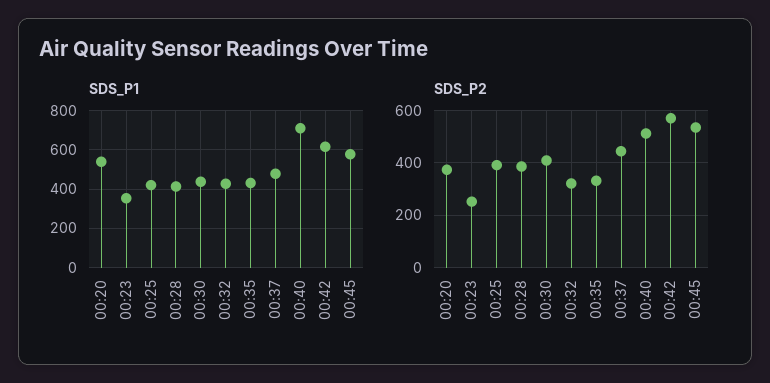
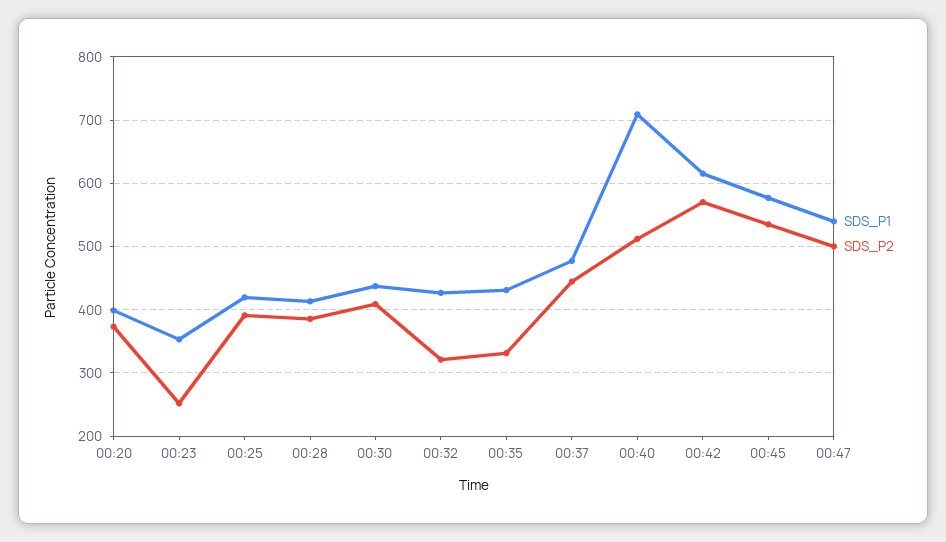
SDS_P1, 00:20: 550 -> 400
SDS_P1, 00:47: none -> 540
SDS_P2, 00:47: none -> 500

